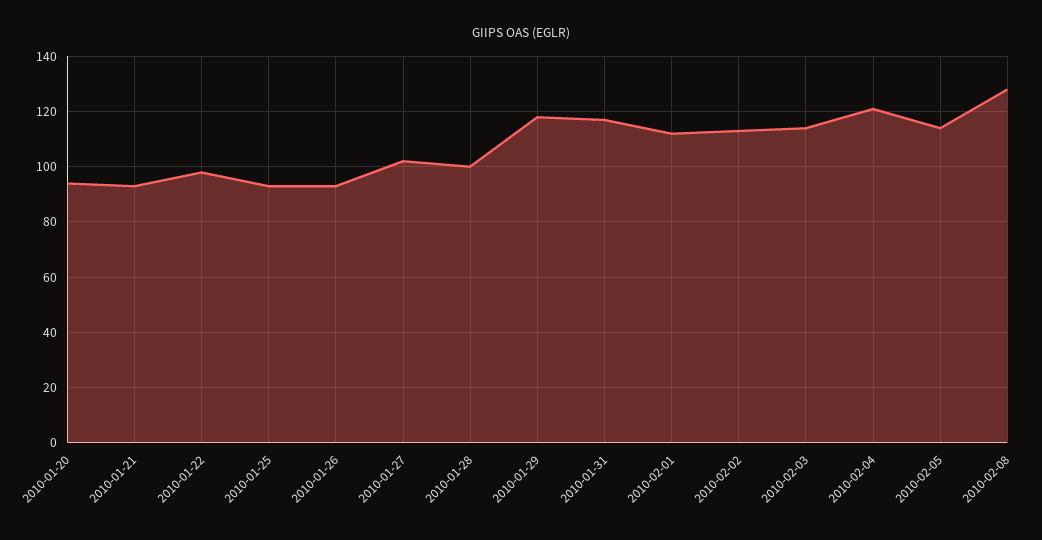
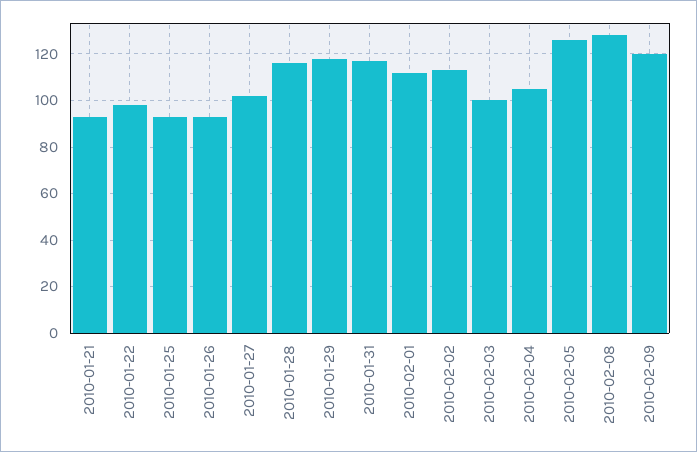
2010-01-20: 95 -> none
2010-01-28: 100 -> 115
2010-02-03: 115 -> 100
2010-02-04: 120 -> 105
2010-02-05: 115 -> 125
2010-02-09: none -> 120

